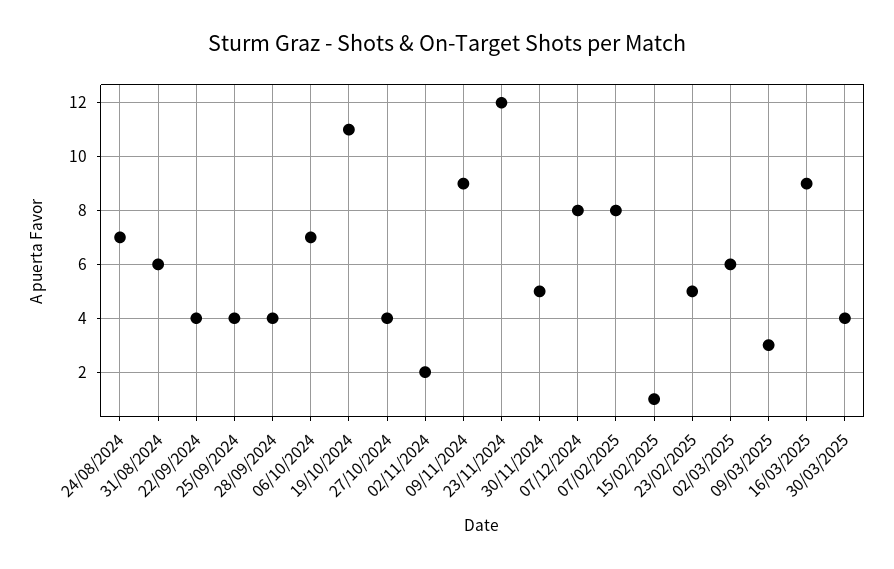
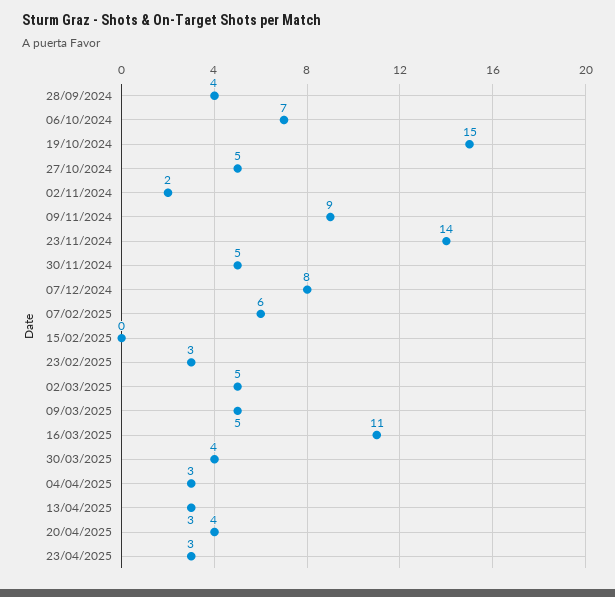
24/08/2024: 7 -> none
31/08/2024: 6 -> none
22/09/2024: 4 -> none
25/09/2024: 4 -> none
19/10/2024: 11 -> 15
27/10/2024: 4 -> 5
23/11/2024: 12 -> 14
07/02/2025: 8 -> 6
15/02/2025: 1 -> 0
23/02/2025: 5 -> 3
02/03/2025: 6 -> 5
09/03/2025: 3 -> 5
16/03/2025: 9 -> 11
04/04/2025: none -> 3
13/04/2025: none -> 3
20/04/2025: none -> 4
23/04/2025: none -> 3

